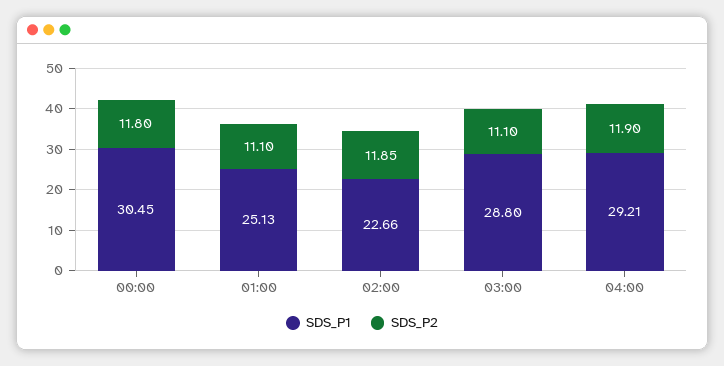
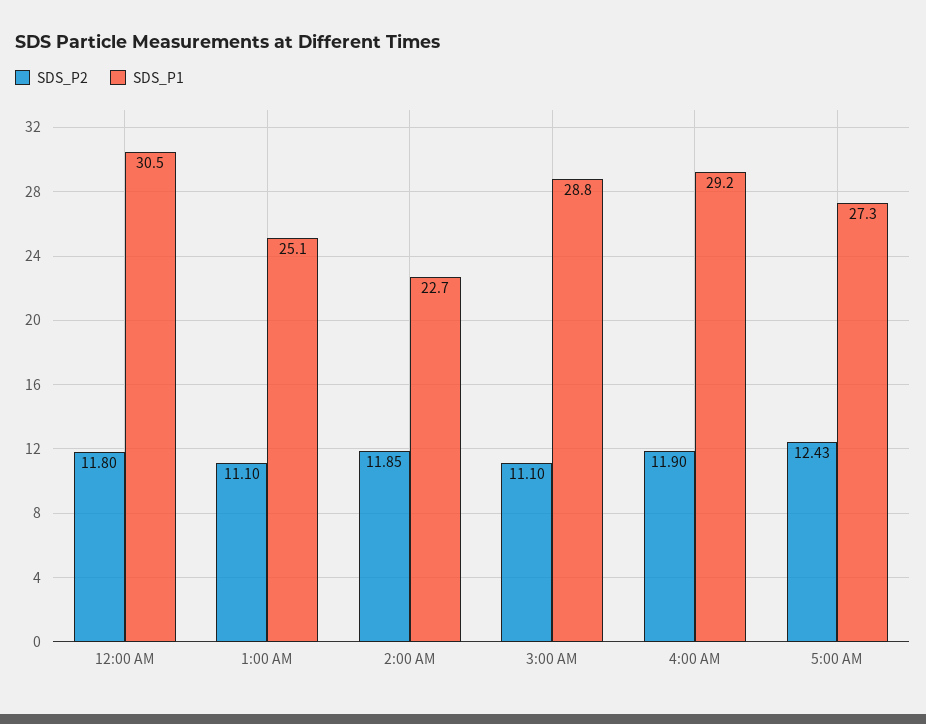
SDS_P2, 5:00 AM: none -> 12.43
SDS_P1, 5:00 AM: none -> 27.3

